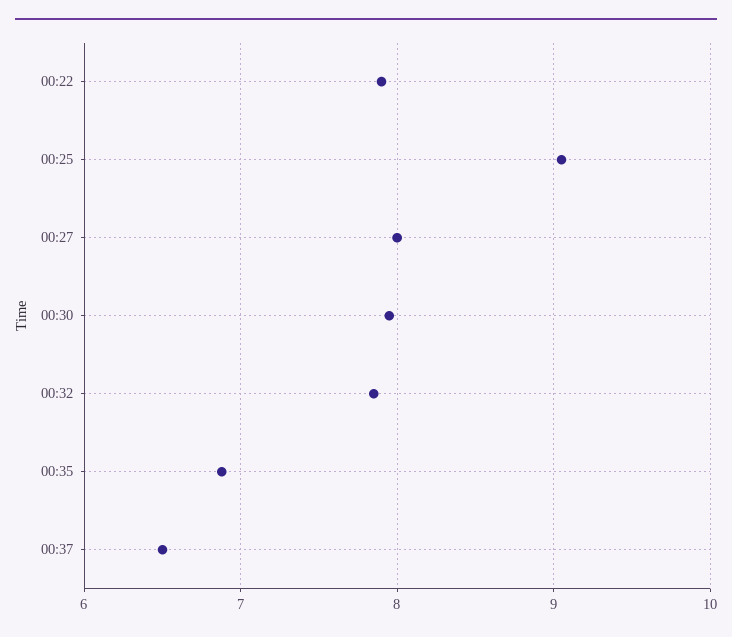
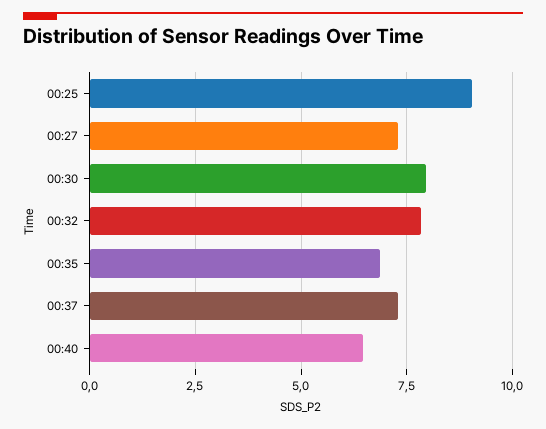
00:22: 7.9 -> none
00:27: 8 -> 7.25
00:37: 6.5 -> 7.25
00:40: none -> 6.5

